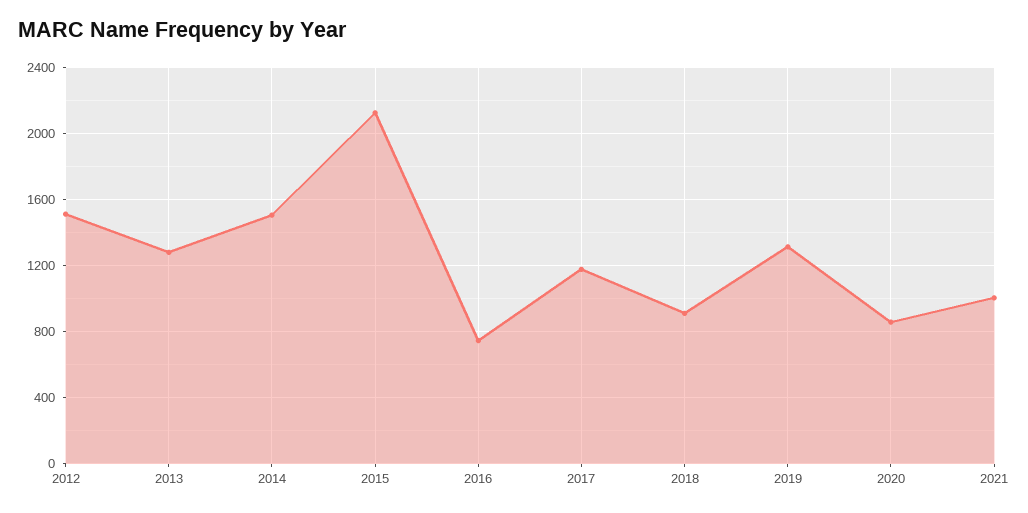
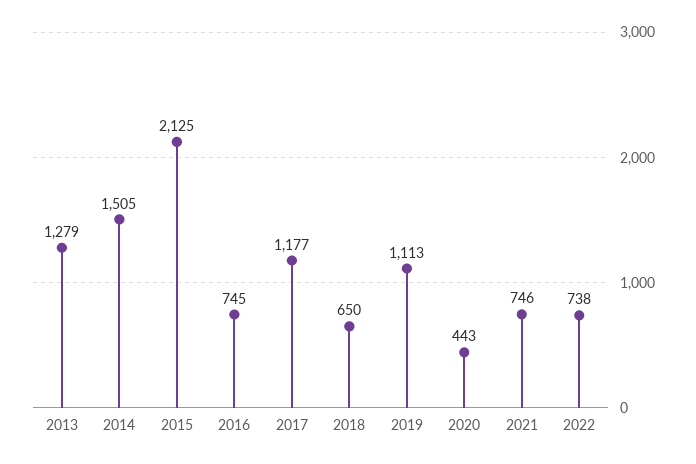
2012: 1500 -> none
2018: 900 -> 650
2019: 1300 -> 1113
2020: 850 -> 443
2021: 1000 -> 746
2022: none -> 738

